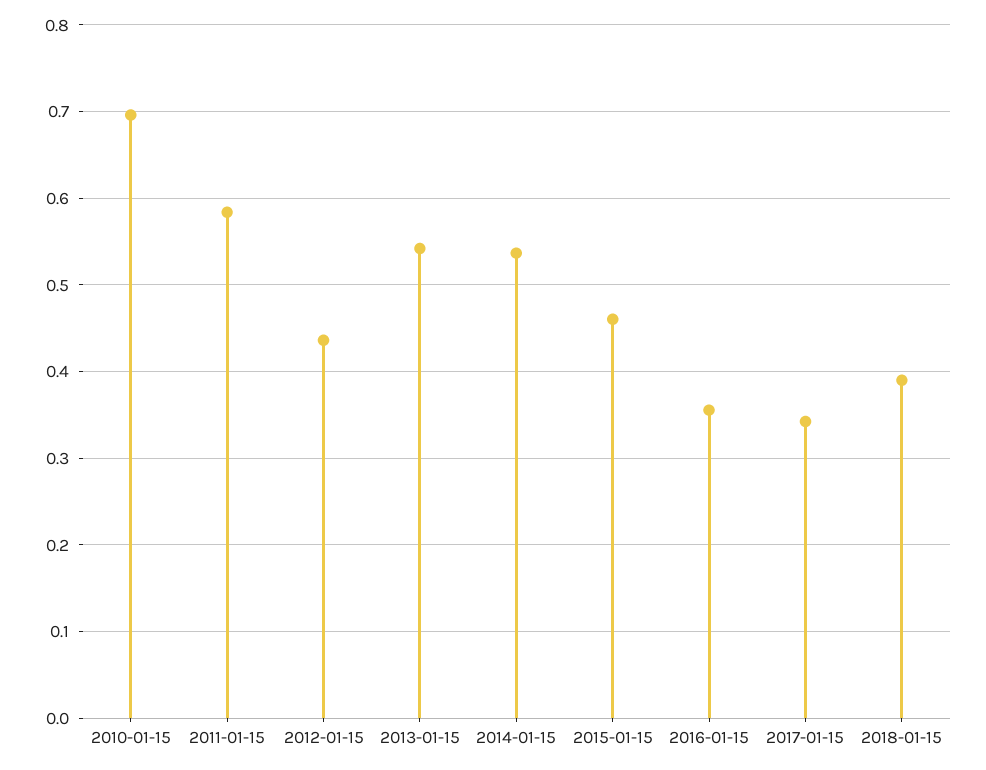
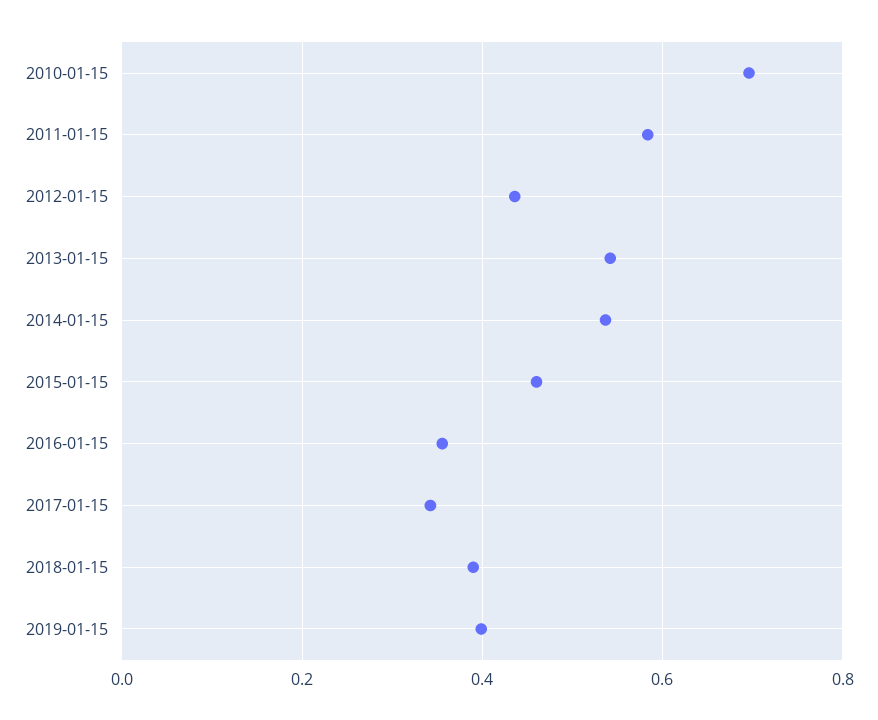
2019-01-15: none -> 0.4

